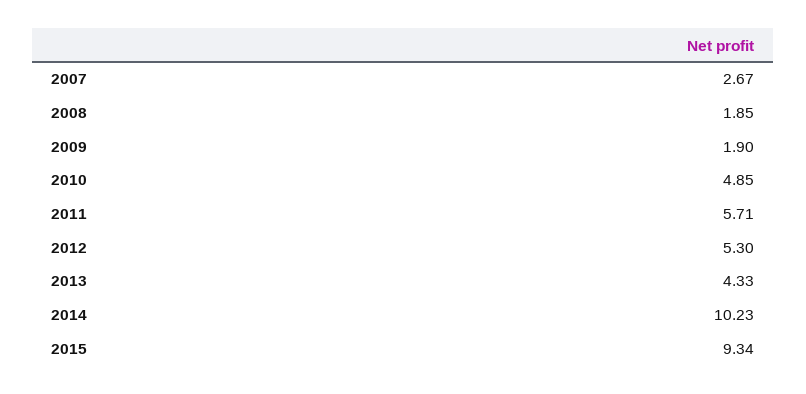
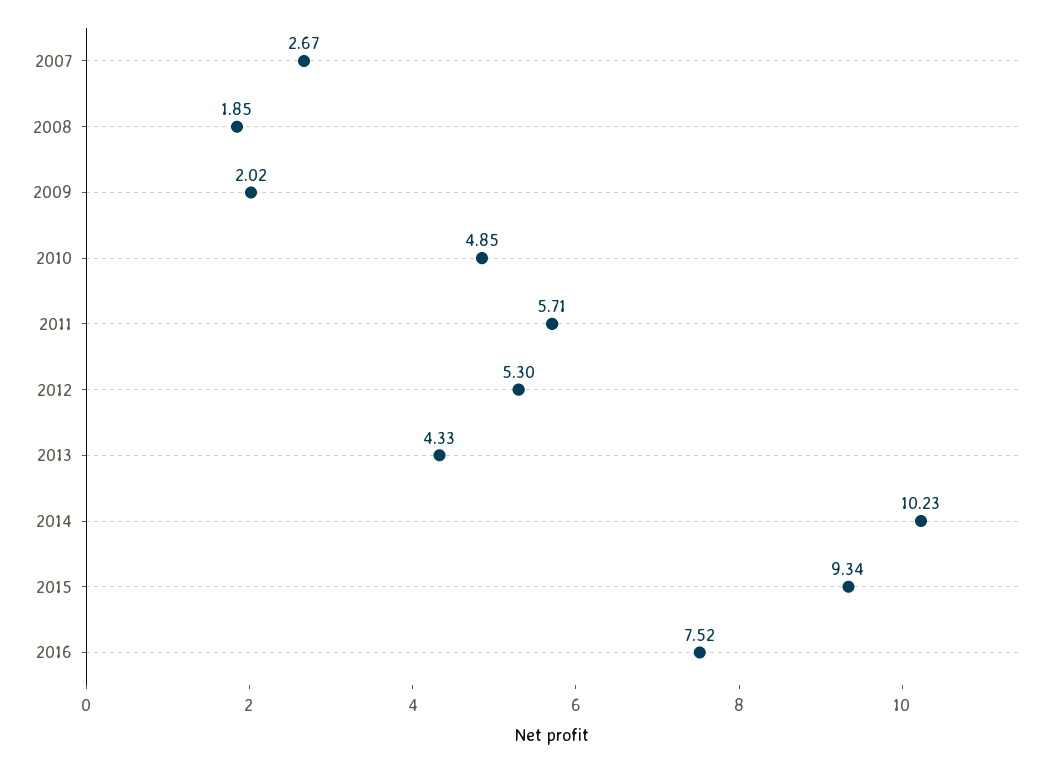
2009: 1.9 -> 2.02
2016: none -> 7.52

